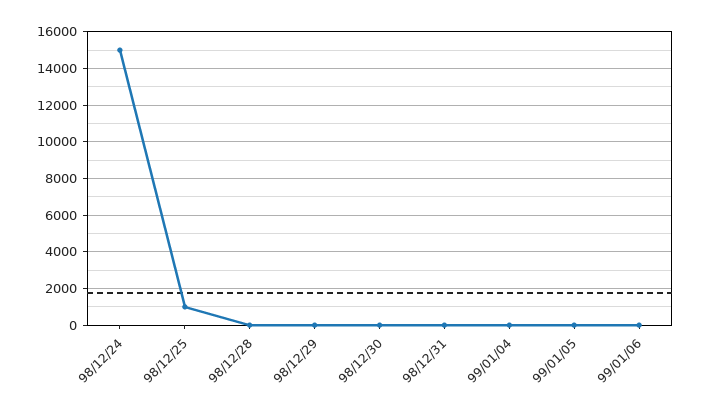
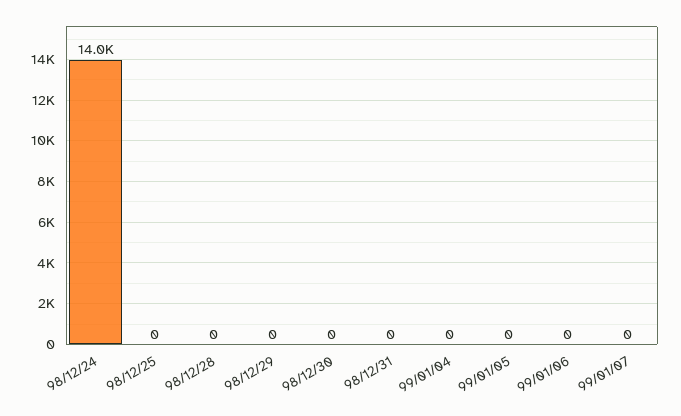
98/12/24: 15000 -> 14000
98/12/25: 1000 -> 0
99/01/07: none -> 0

